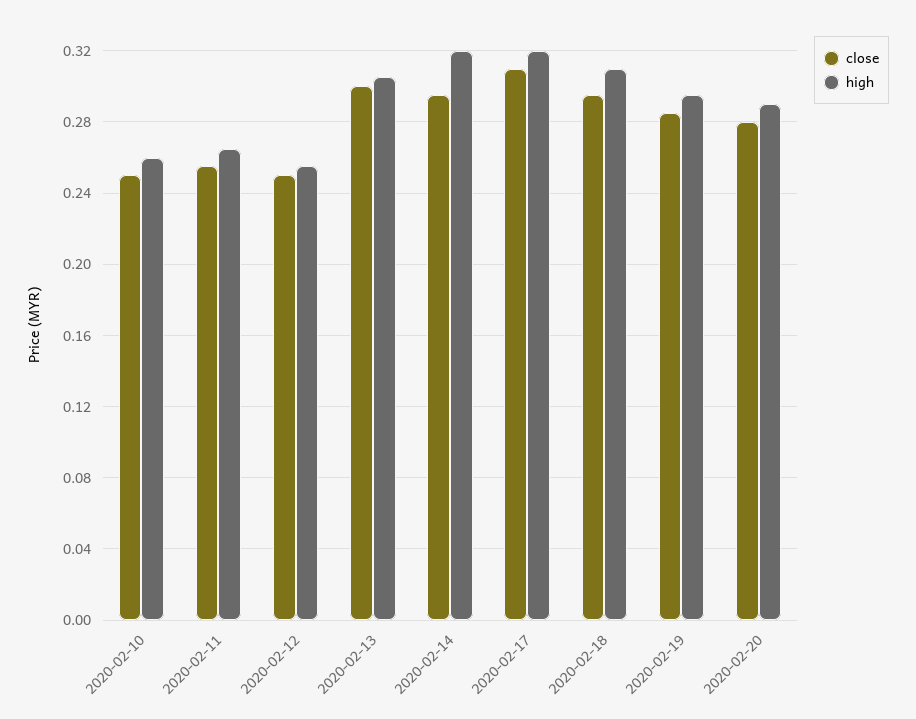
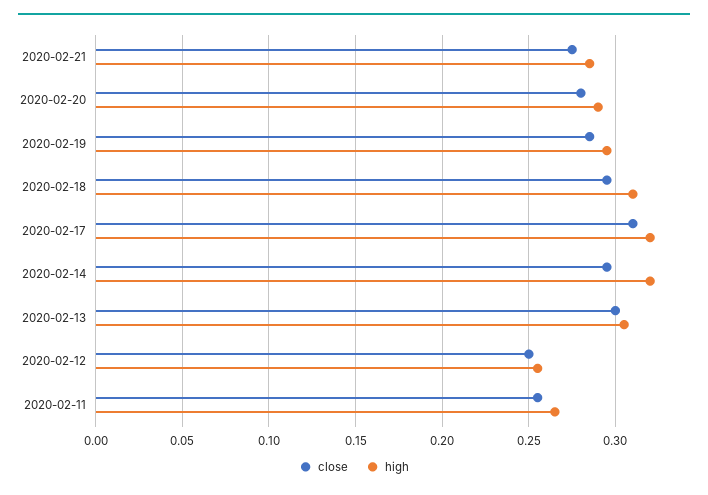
close, 2020-02-10: 0.25 -> none
high, 2020-02-10: 0.26 -> none
close, 2020-02-21: none -> 0.275
high, 2020-02-21: none -> 0.285

